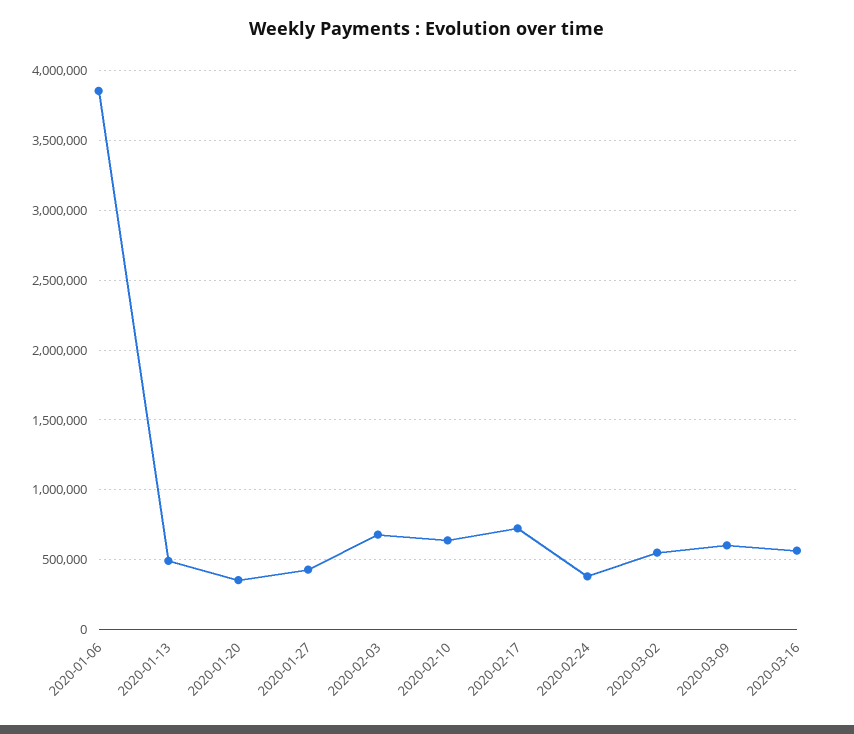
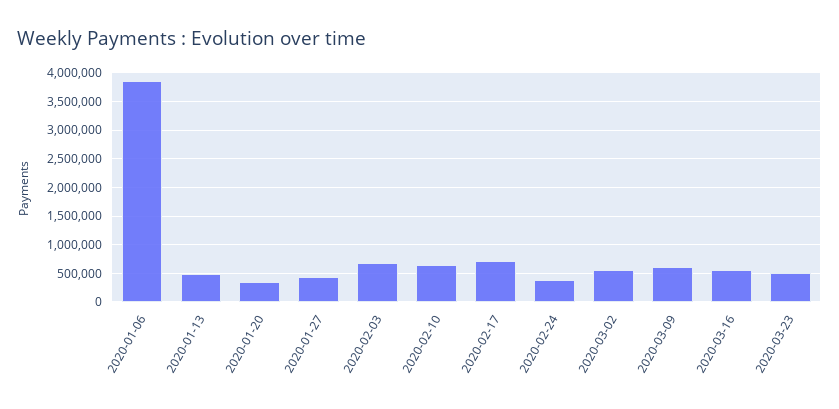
2020-03-23: none -> 500000

